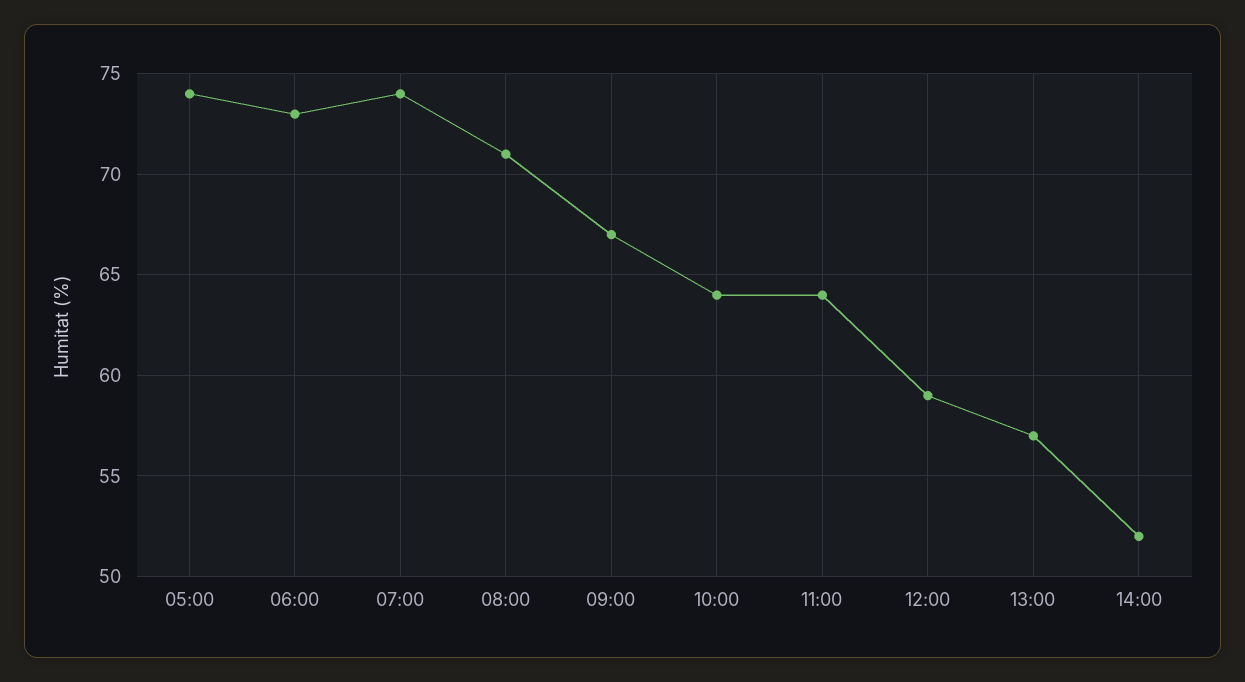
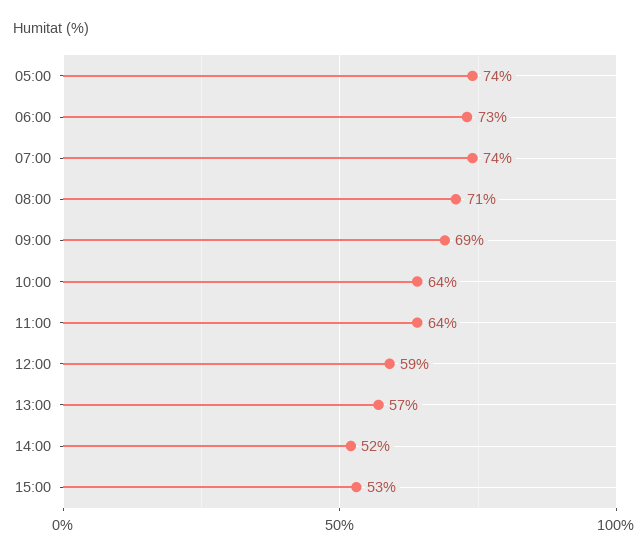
09:00: 67 -> 69
15:00: none -> 53

